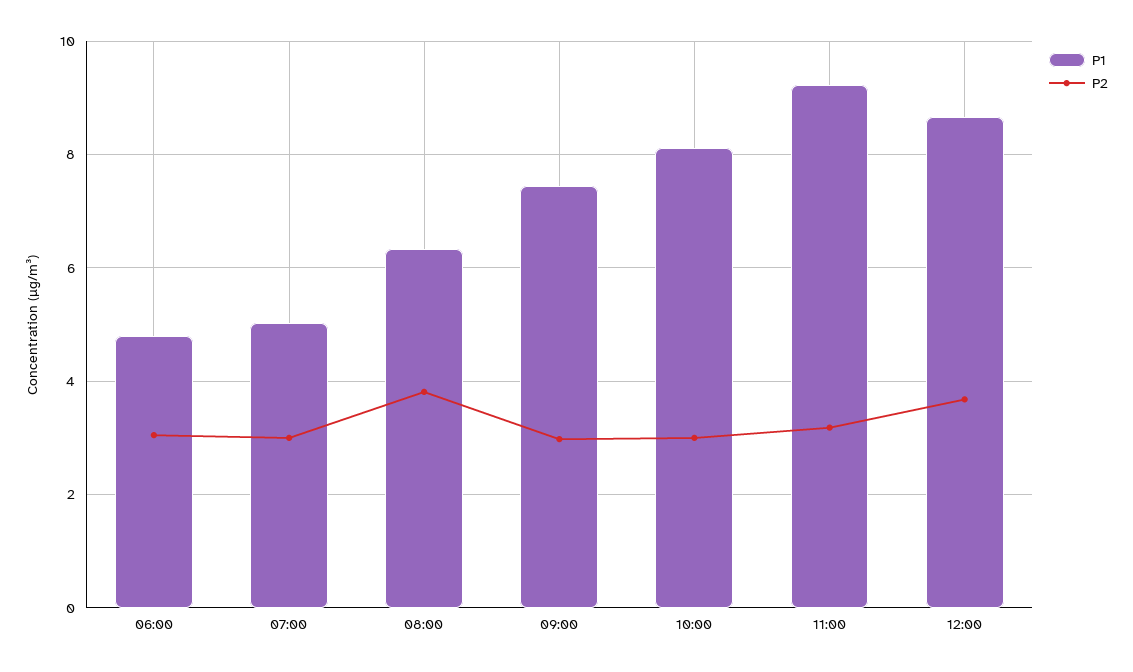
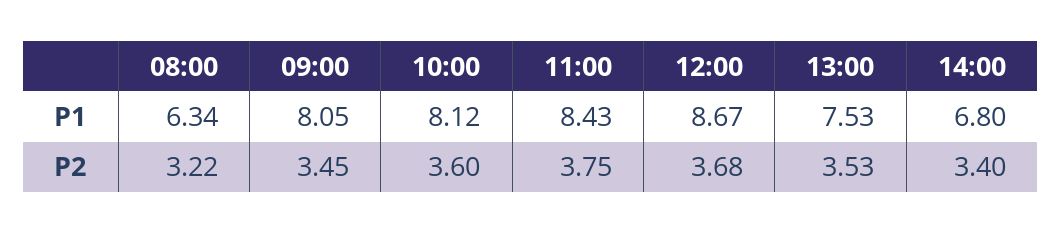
P1, 06:00: 4.8 -> none
P2, 06:00: 3 -> none
P1, 07:00: 5 -> none
P2, 07:00: 3 -> none
P2, 08:00: 3.8 -> 3.22
P1, 09:00: 7.4 -> 8.05
P2, 09:00: 3 -> 3.45
P2, 10:00: 3 -> 3.6
P1, 11:00: 9.2 -> 8.43
P2, 11:00: 3.2 -> 3.75
P1, 13:00: none -> 7.53
P1, 14:00: none -> 6.8
P2, 13:00: none -> 3.53
P2, 14:00: none -> 3.4

